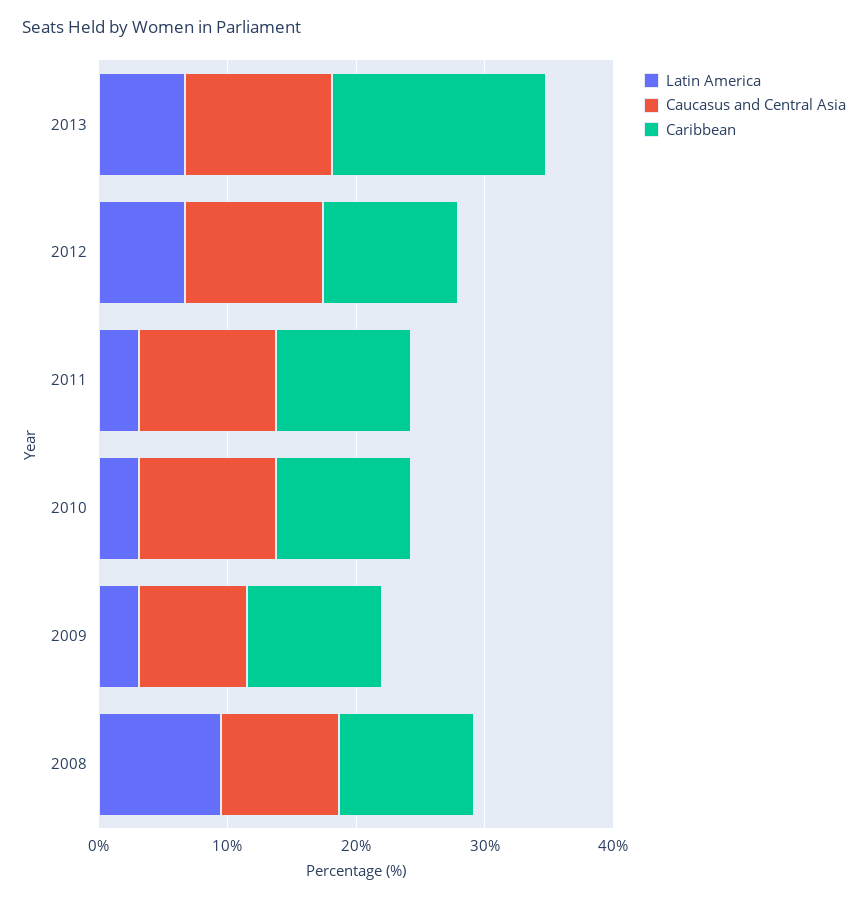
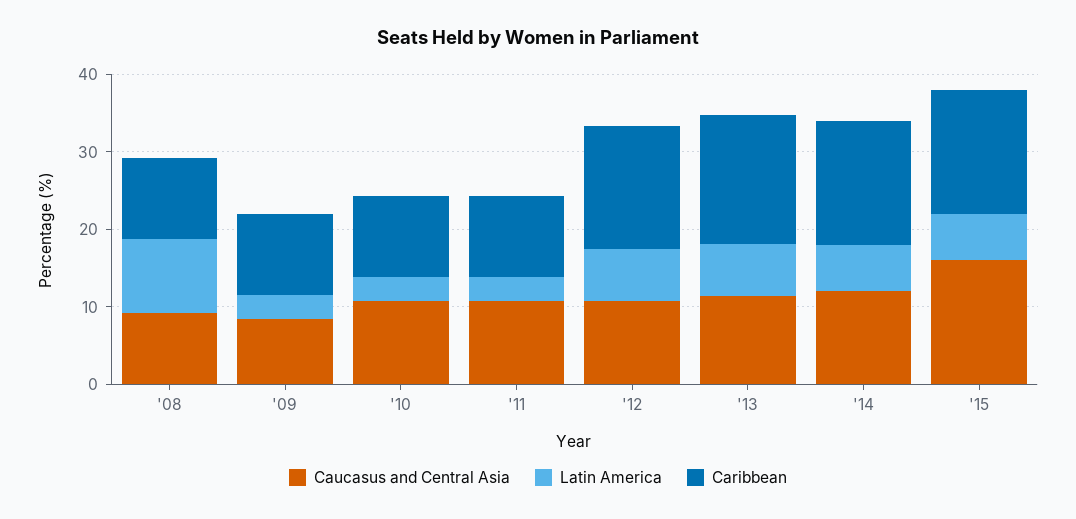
Caribbean, 2012: 10 -> 16
Caucasus and Central Asia, '14: none -> 12
Latin America, '14: none -> 6
Caribbean, '14: none -> 16
Caucasus and Central Asia, '15: none -> 16
Latin America, '15: none -> 6
Caribbean, '15: none -> 16

